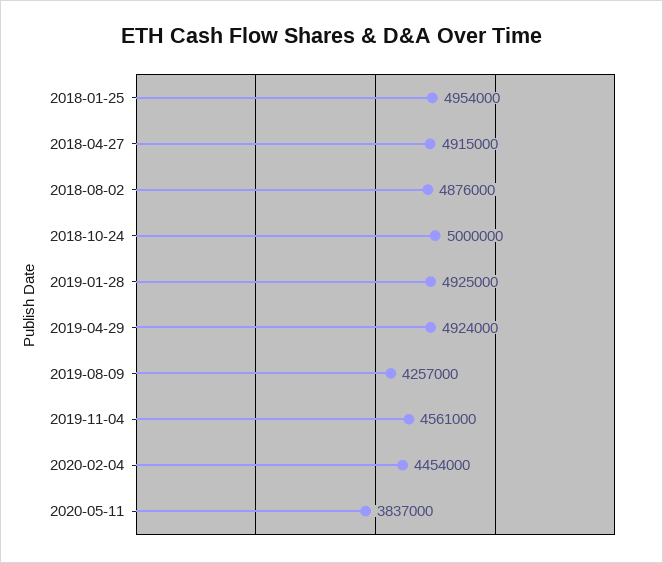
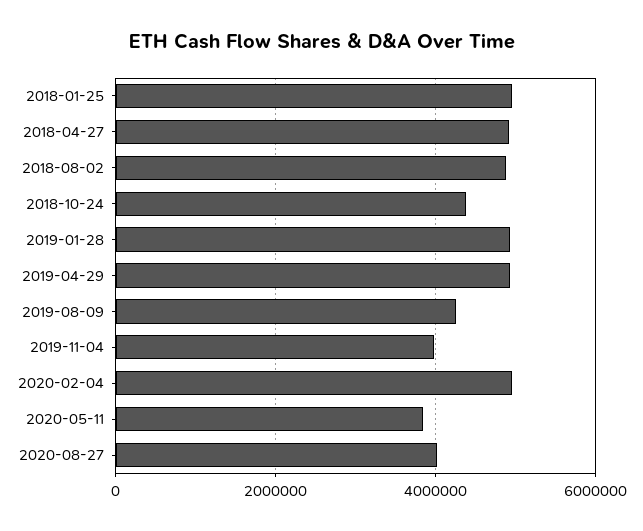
2018-10-24: 5000000 -> 4400000
2019-11-04: 4561000 -> 4000000
2020-02-04: 4454000 -> 5000000
2020-08-27: none -> 4000000

